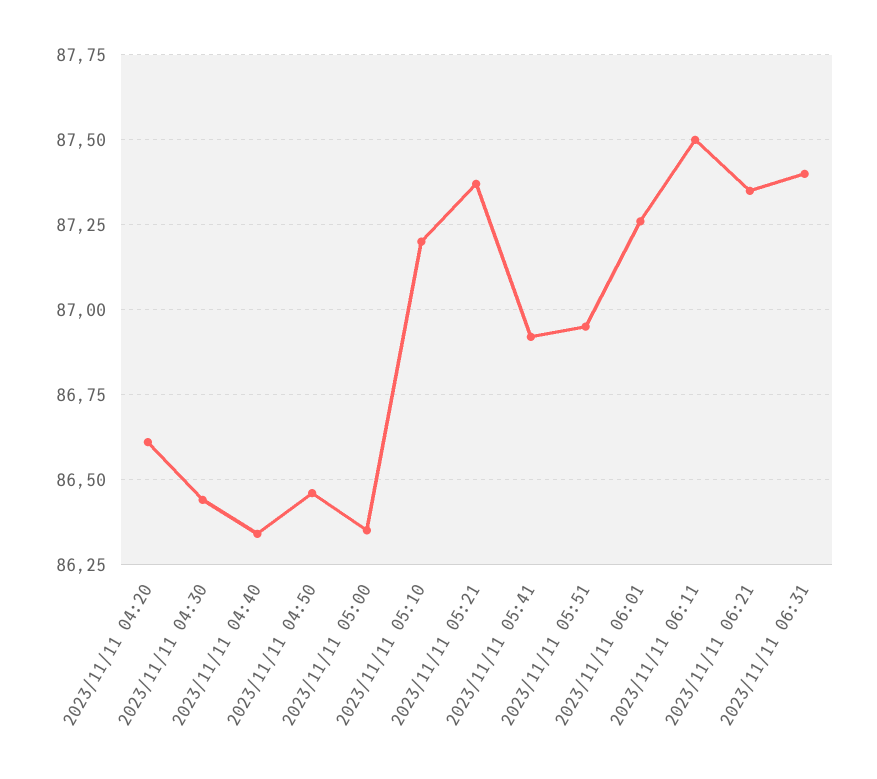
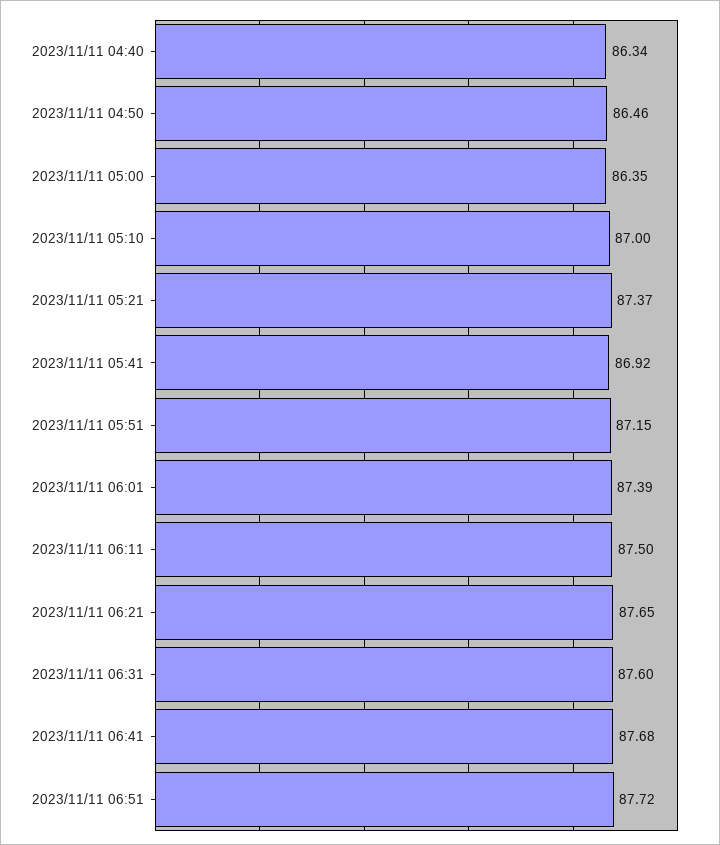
2023/11/11 04:20: 86.6 -> none
2023/11/11 04:30: 86.45 -> none
2023/11/11 05:10: 87.2 -> 87
2023/11/11 05:51: 86.95 -> 87.15
2023/11/11 06:01: 87.25 -> 87.39
2023/11/11 06:21: 87.35 -> 87.65
2023/11/11 06:31: 87.4 -> 87.6
2023/11/11 06:41: none -> 87.68
2023/11/11 06:51: none -> 87.72

